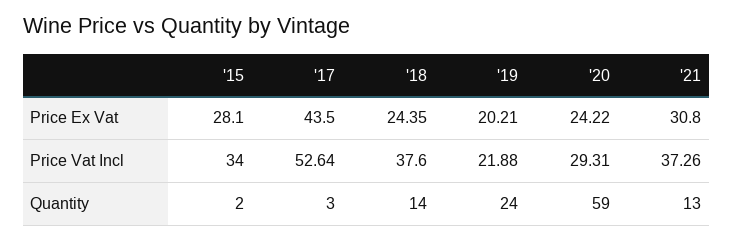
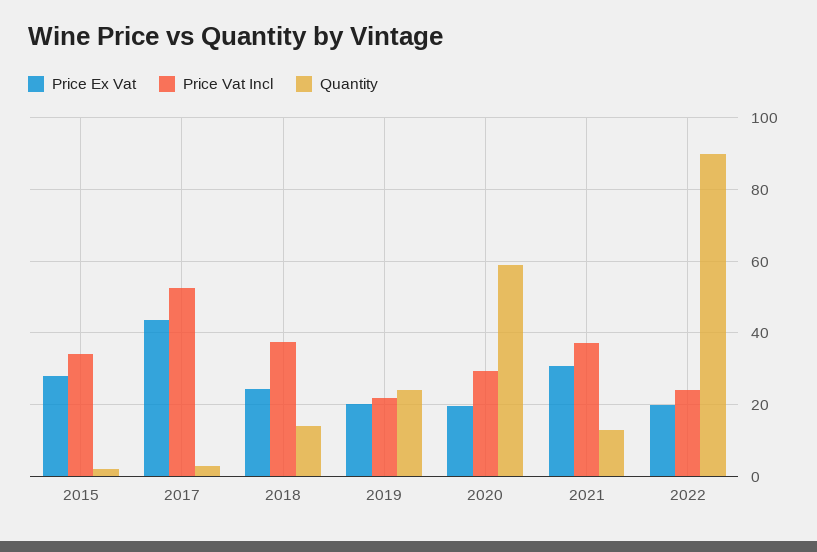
Price Ex Vat, '20: 24.22 -> 20
Price Ex Vat, 2022: none -> 20
Price Vat Incl, 2022: none -> 24
Quantity, 2022: none -> 90

